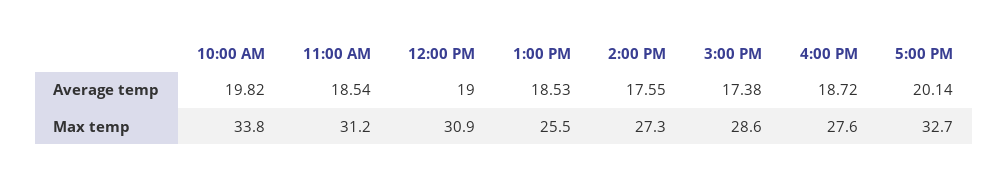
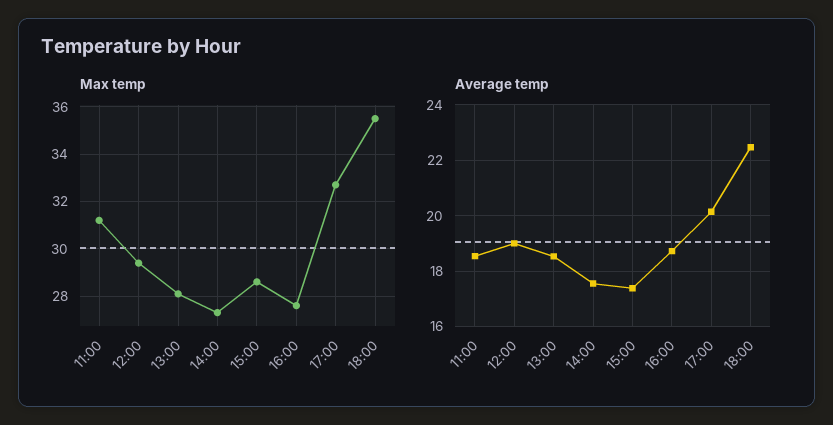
Average temp, 10:00 AM: 19.82 -> none
Max temp, 10:00 AM: 33.8 -> none
Max temp, 12:00 PM: 30.9 -> 29.5
Max temp, 1:00 PM: 25.5 -> 28
Max temp, 18:00: none -> 35.5
Average temp, 18:00: none -> 22.5

